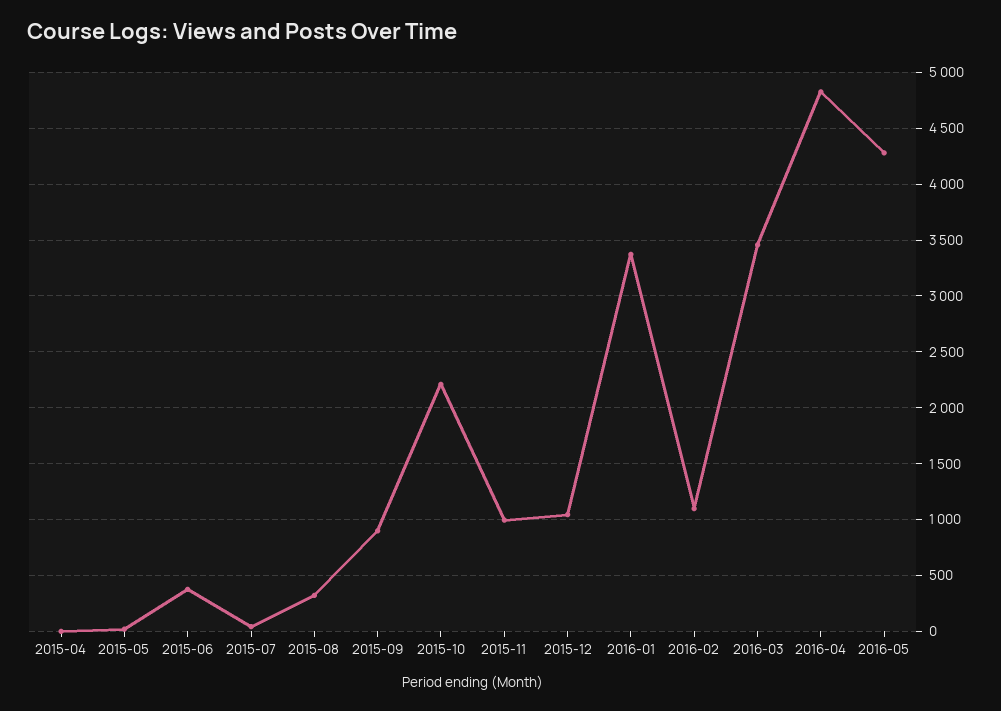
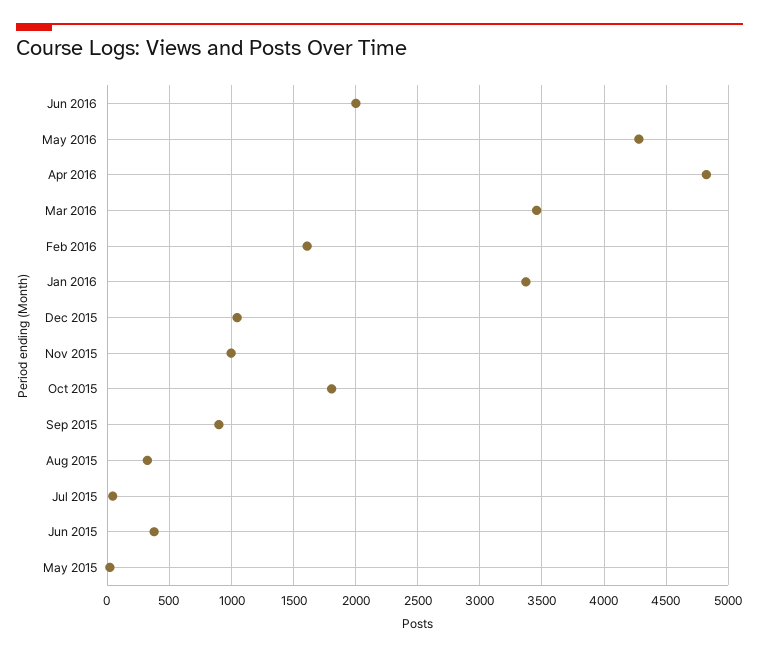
2015-04: 0 -> none
2015-10: 2200 -> 1800
2016-02: 1100 -> 1600
Jun 2016: none -> 2000

